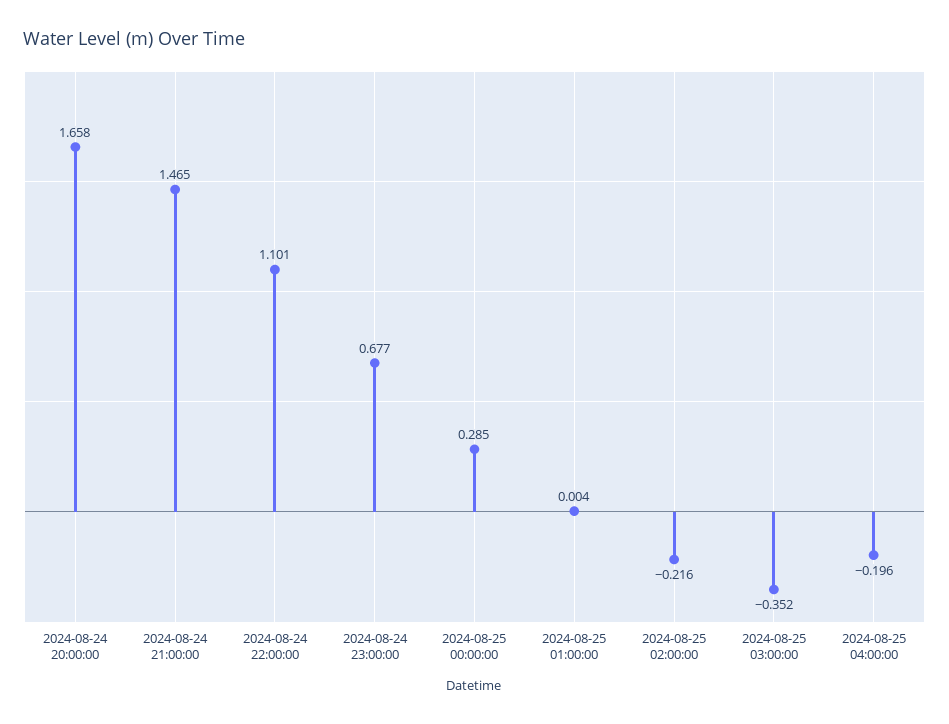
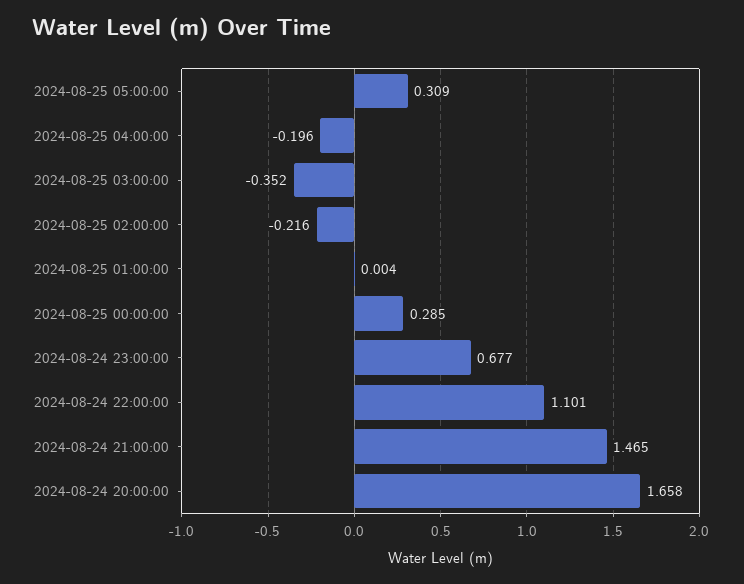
2024-08-25 05:00:00: none -> 0.309

